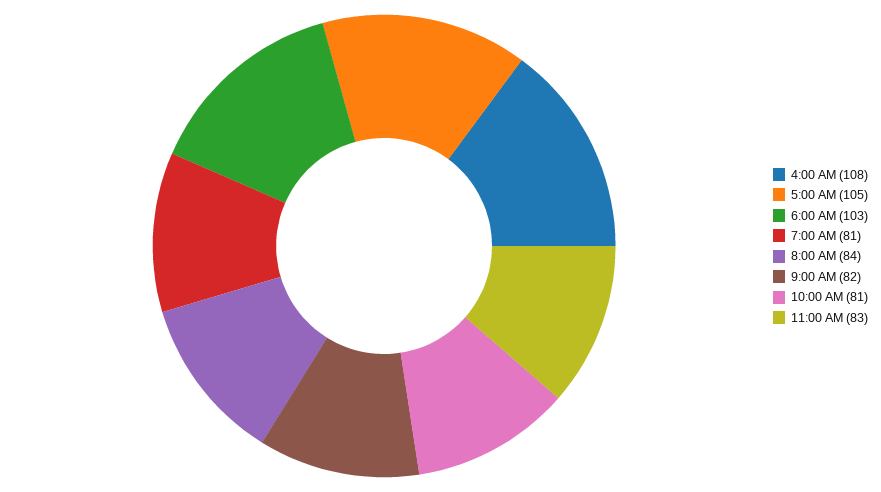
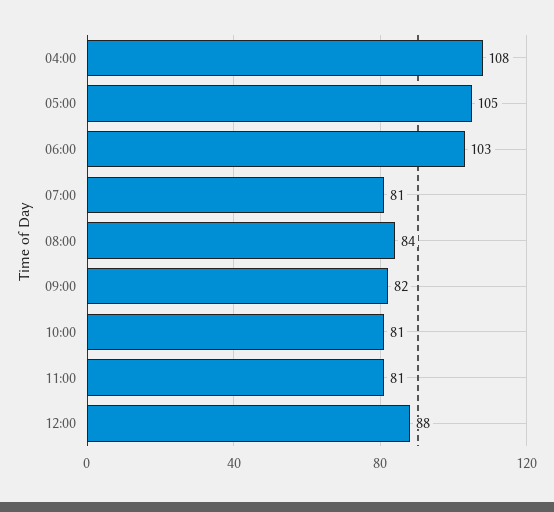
11:00 AM: 83 -> 81
12:00: none -> 88

